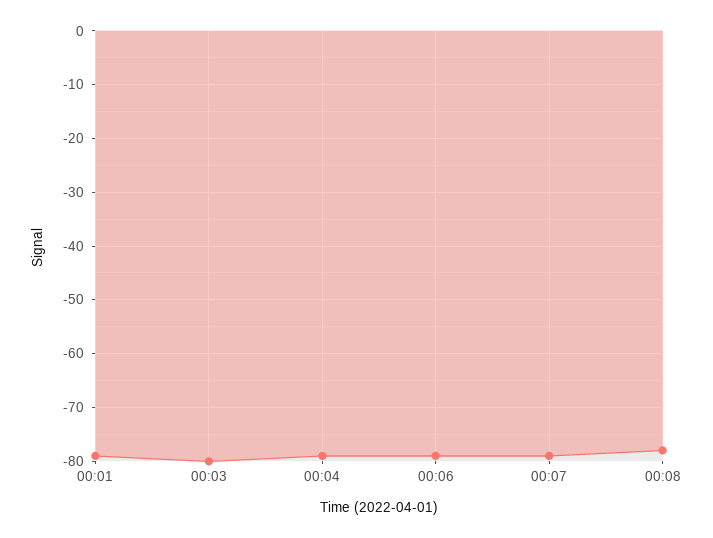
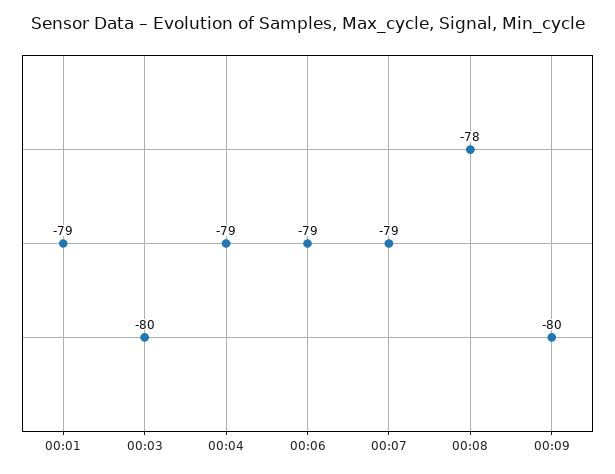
00:09: none -> -80

